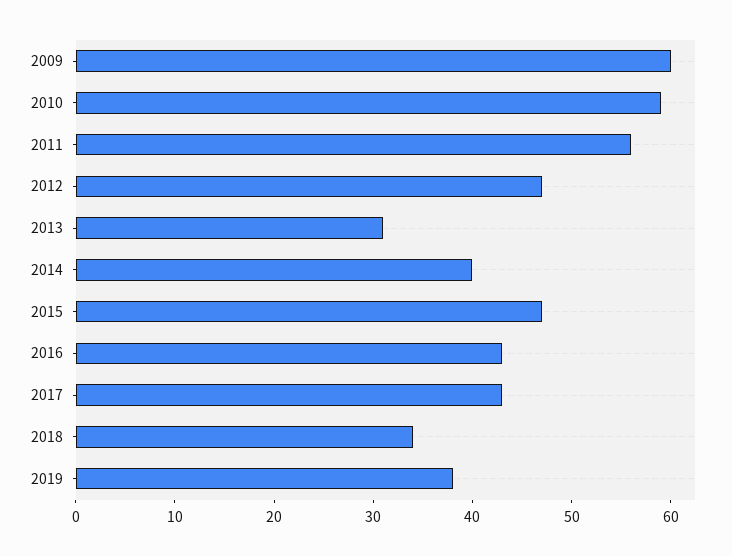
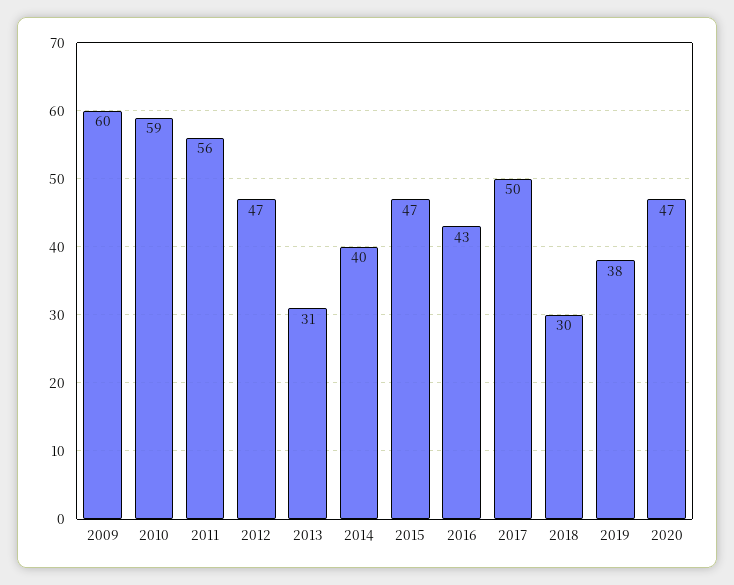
2017: 43 -> 50
2018: 34 -> 30
2020: none -> 47

